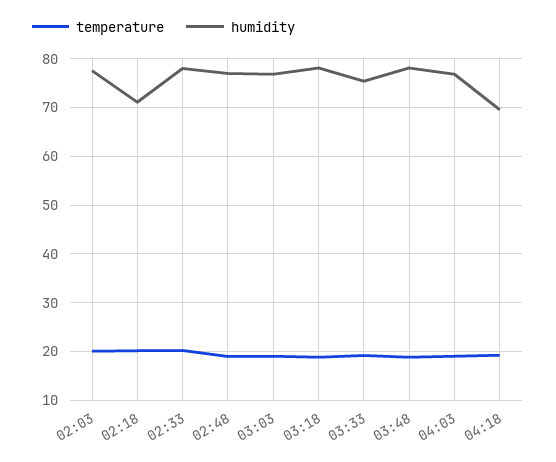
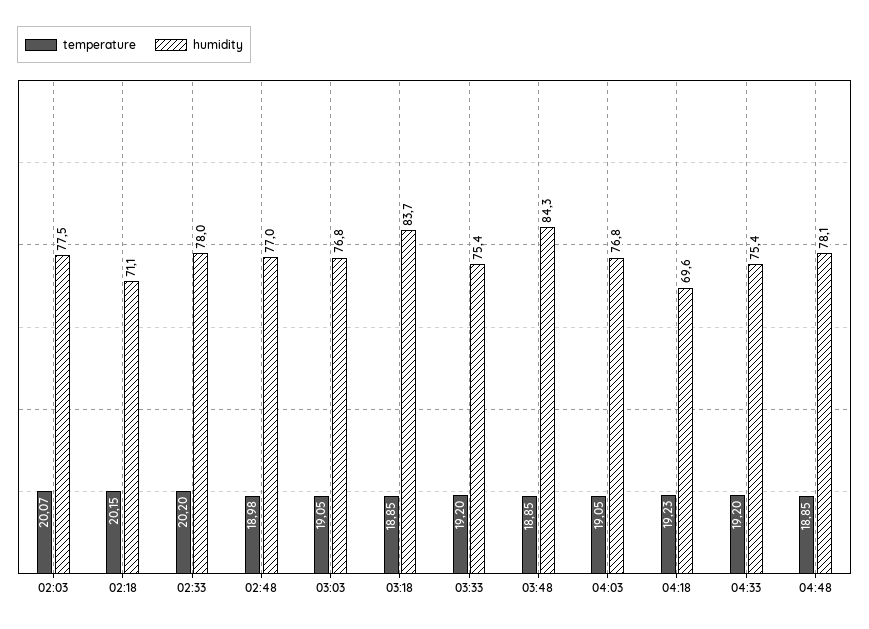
humidity, 03:18: 78 -> 83.7
humidity, 03:48: 78 -> 84.3
temperature, 04:33: none -> 19.2
humidity, 04:33: none -> 75.4
temperature, 04:48: none -> 18.85
humidity, 04:48: none -> 78.1

